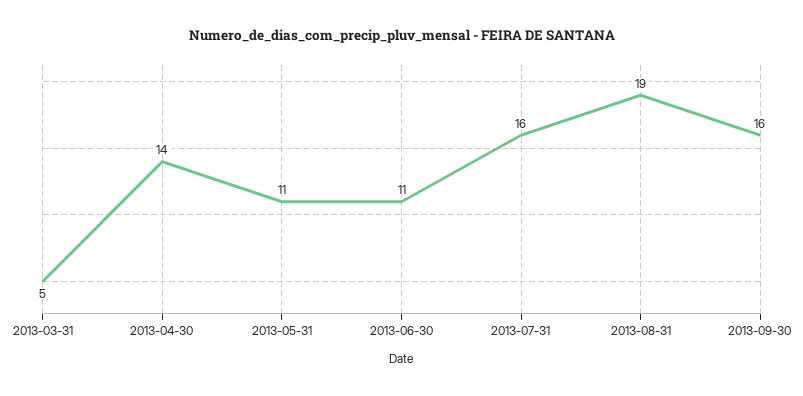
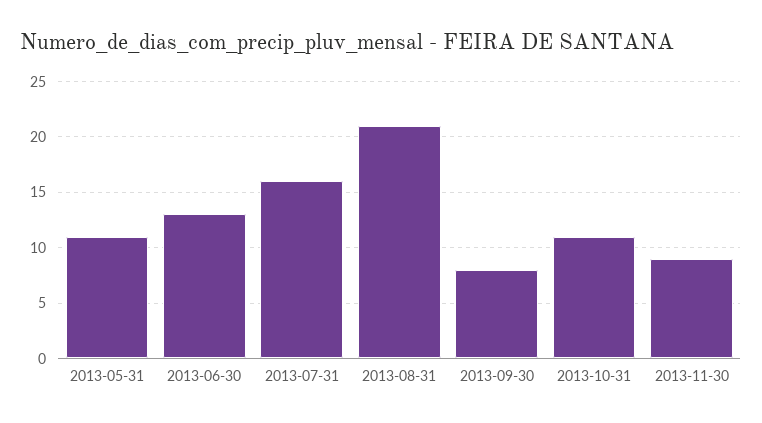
2013-03-31: 5 -> none
2013-04-30: 14 -> none
2013-06-30: 11 -> 13
2013-08-31: 19 -> 21
2013-09-30: 16 -> 8
2013-10-31: none -> 11
2013-11-30: none -> 9

